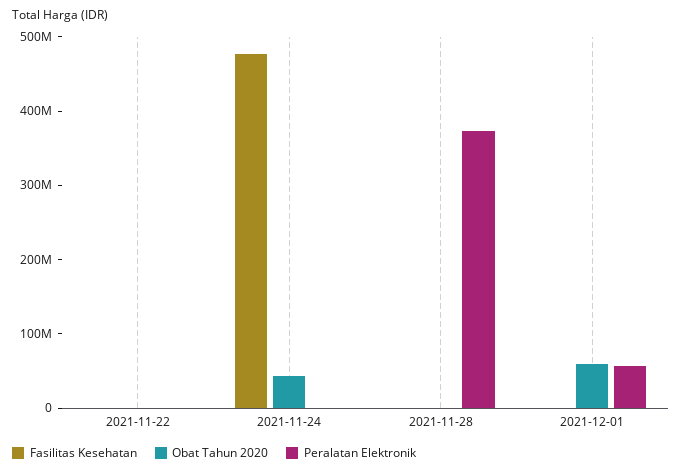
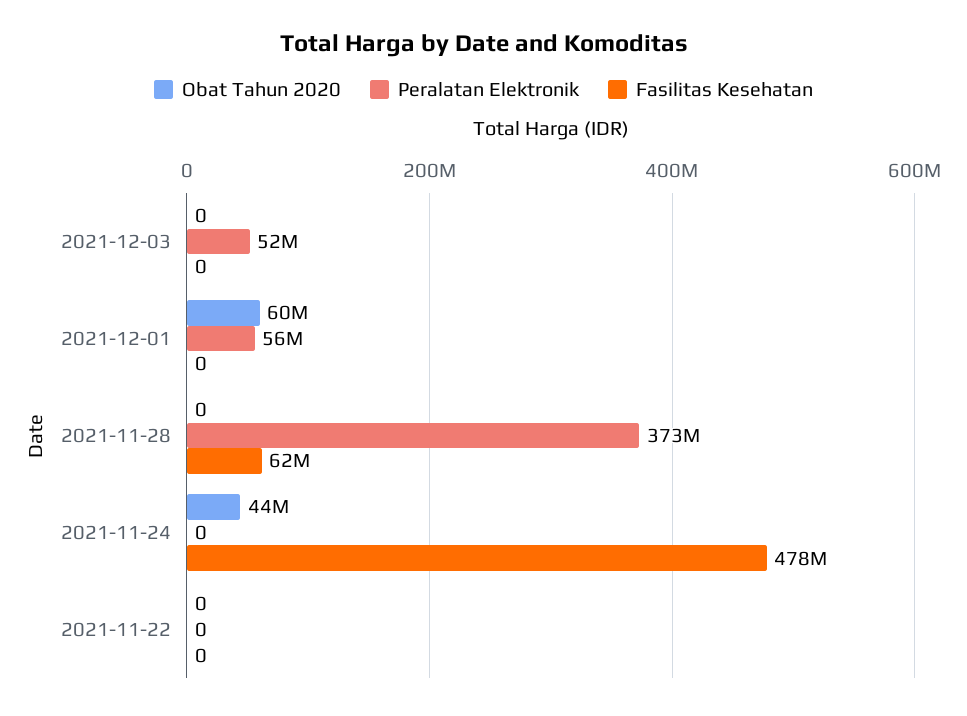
Fasilitas Kesehatan, 2021-11-28: 0 -> 62000000
Obat Tahun 2020, 2021-12-03: none -> 0
Peralatan Elektronik, 2021-12-03: none -> 52000000
Fasilitas Kesehatan, 2021-12-03: none -> 0

